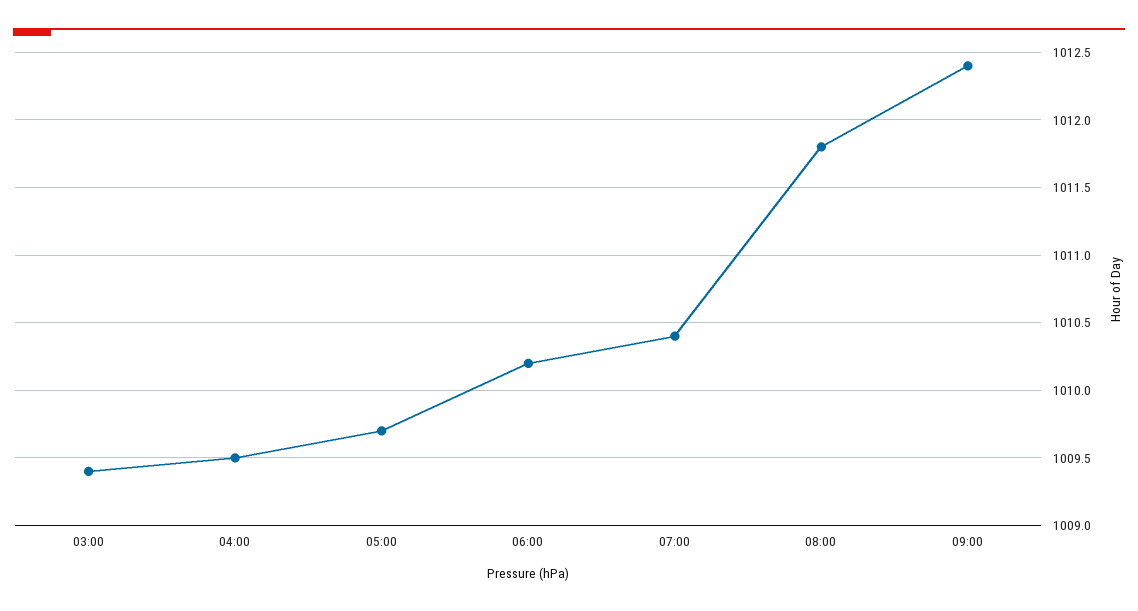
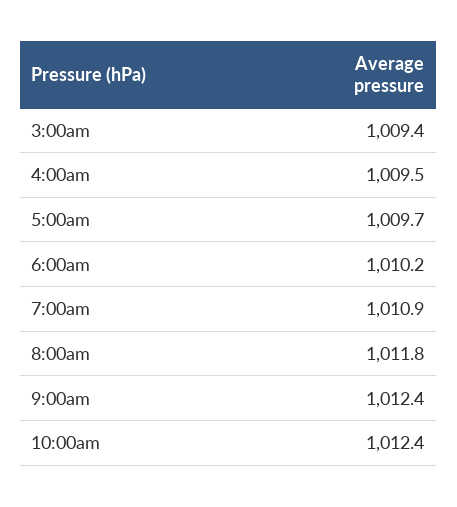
07:00: 1010.4 -> 1010.9
10:00am: none -> 1012.4

